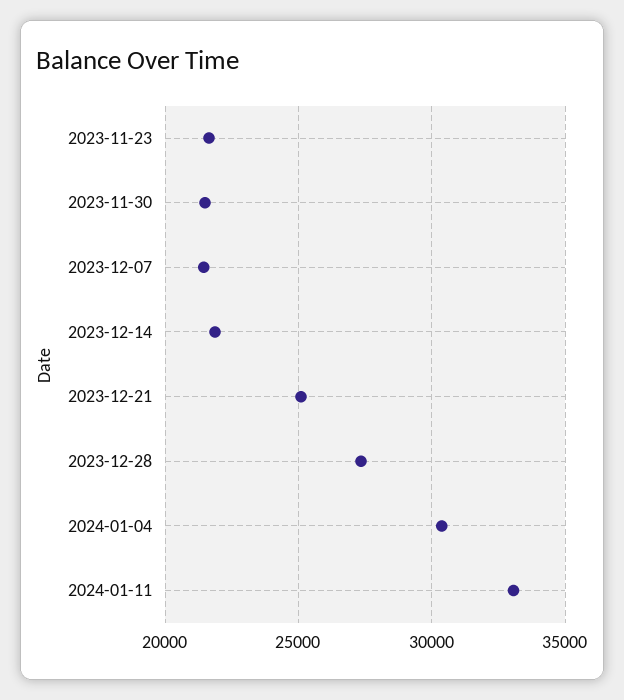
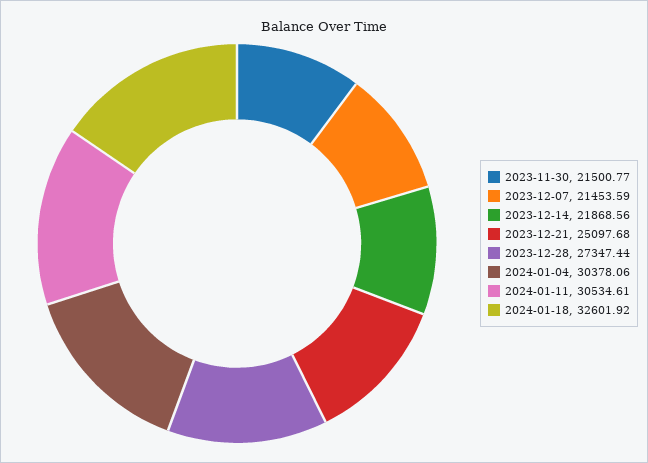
2023-11-23: 21500 -> none
2024-01-11: 33000 -> 30534.61
2024-01-18: none -> 32601.92

